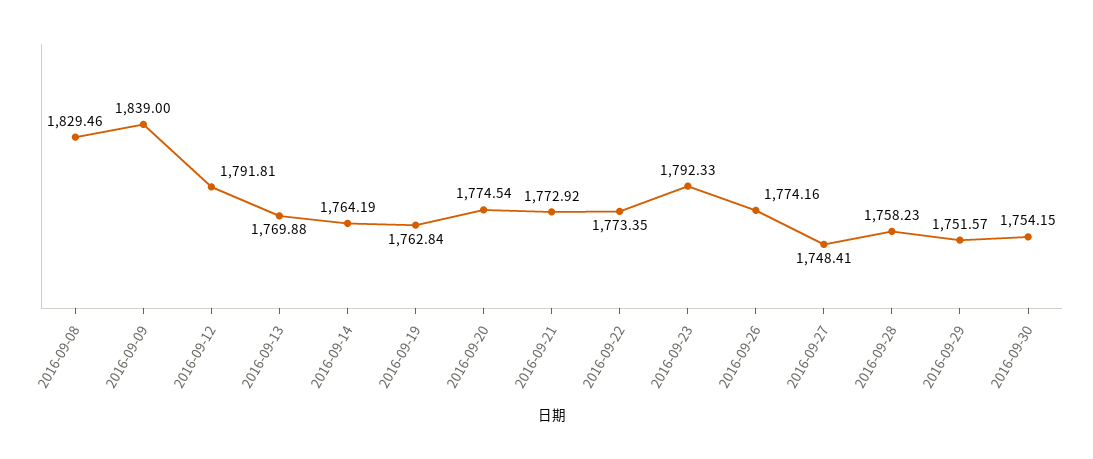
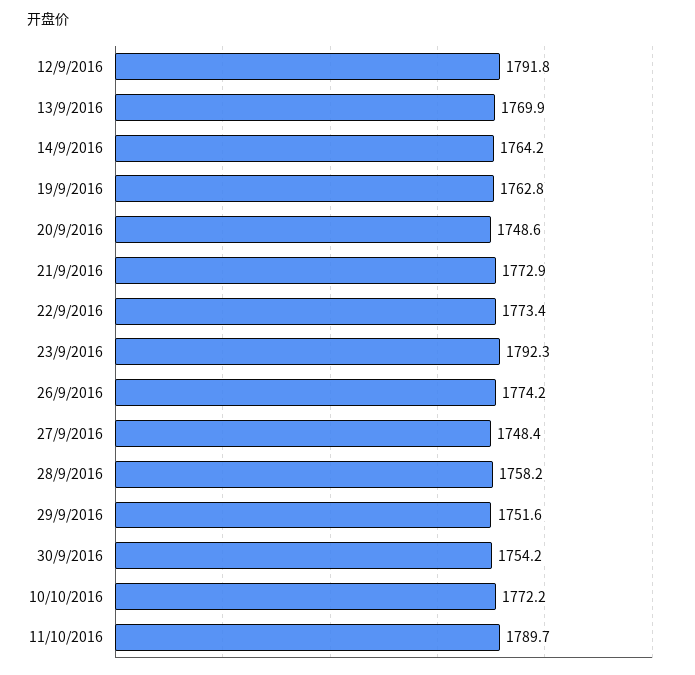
2016-09-08: 1829.46 -> none
2016-09-09: 1839 -> none
2016-09-20: 1774.54 -> 1748.6
10/10/2016: none -> 1772.2
11/10/2016: none -> 1789.7

